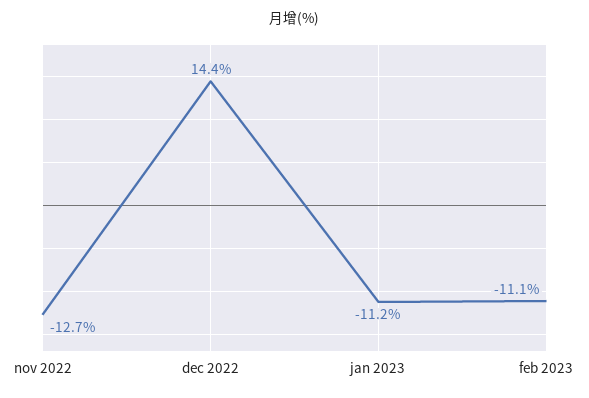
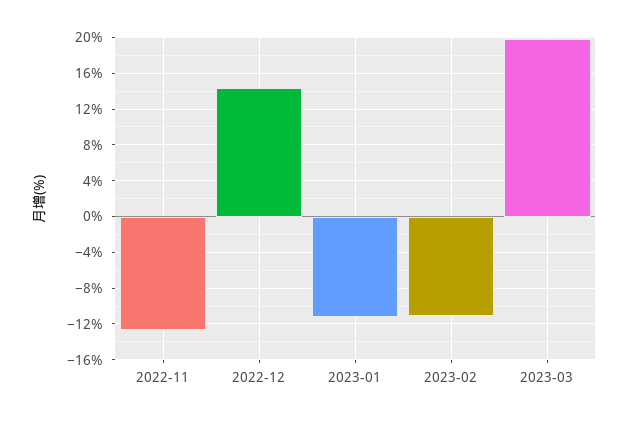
2023-03: none -> 20

